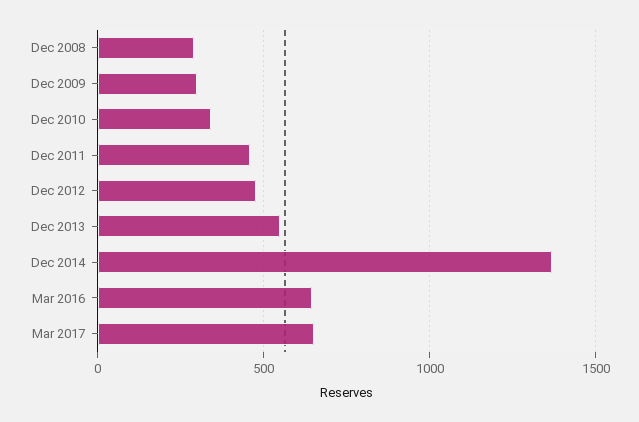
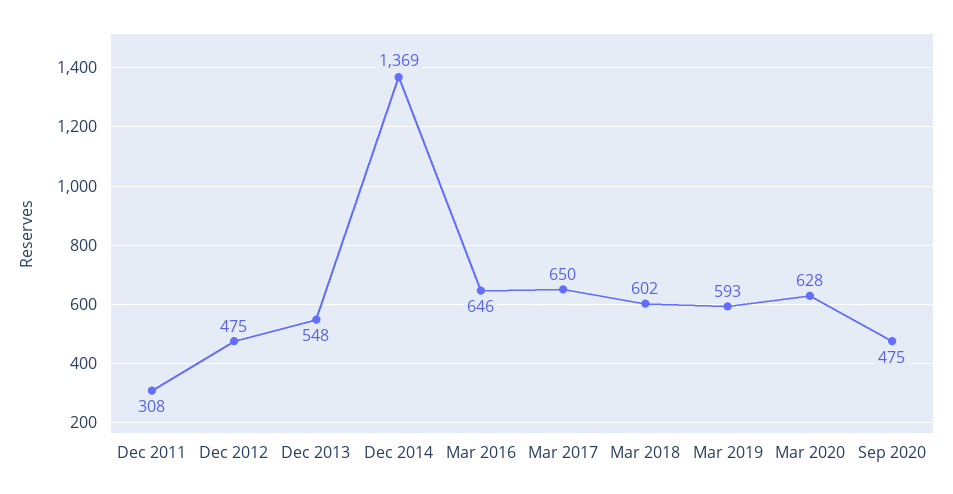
Dec 2008: 300 -> none
Dec 2009: 300 -> none
Dec 2010: 350 -> none
Dec 2011: 450 -> 308
Mar 2018: none -> 602
Mar 2019: none -> 593
Mar 2020: none -> 628
Sep 2020: none -> 475

